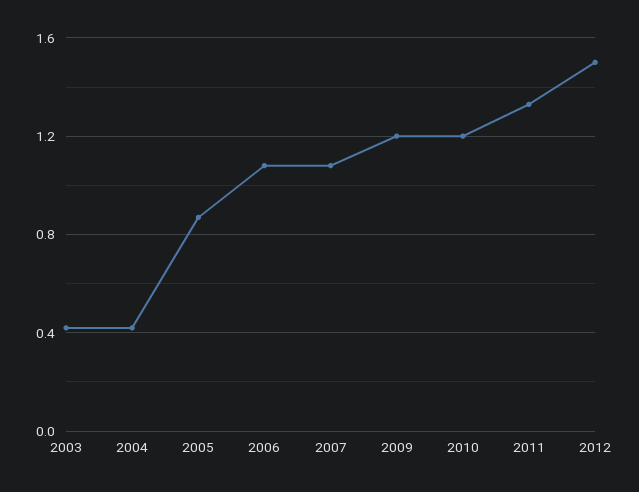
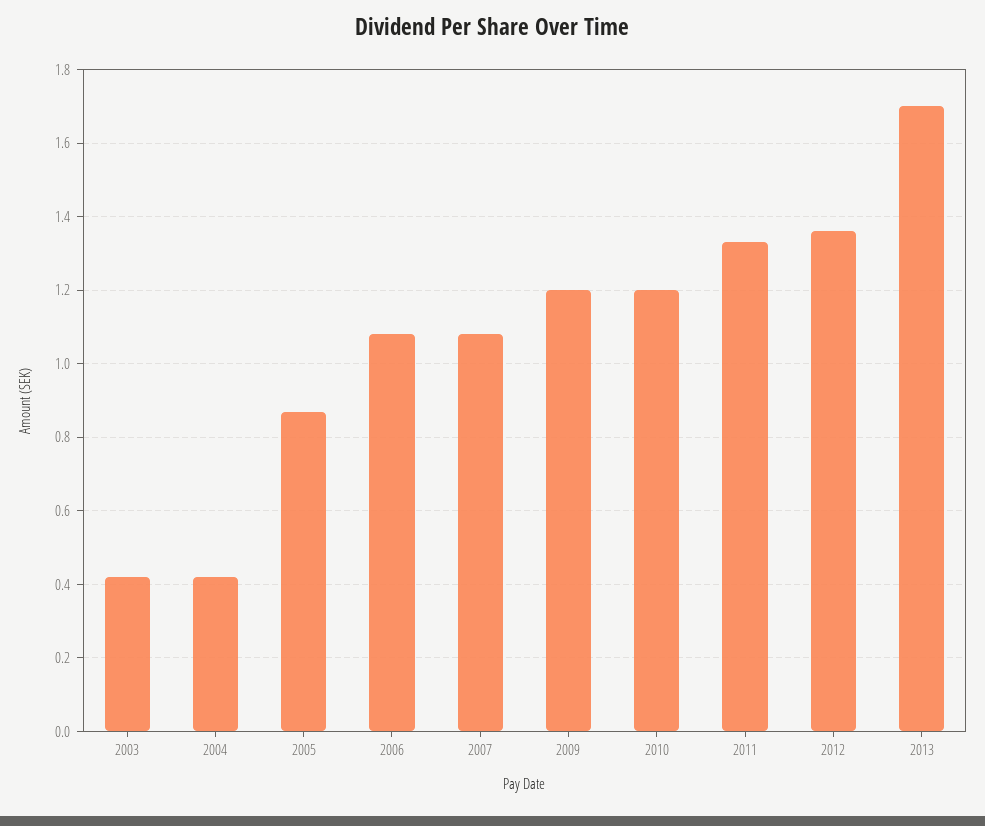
2012: 1.5 -> 1.35
2013: none -> 1.7

